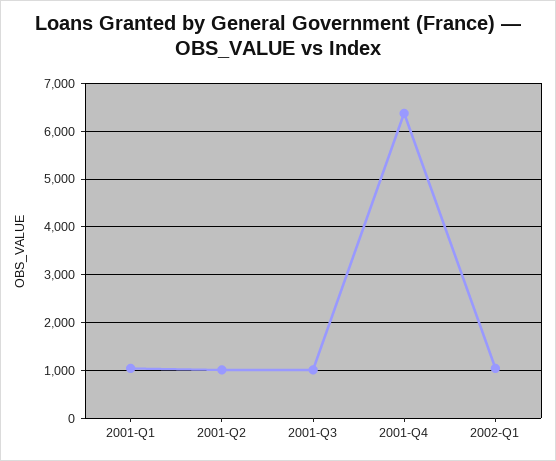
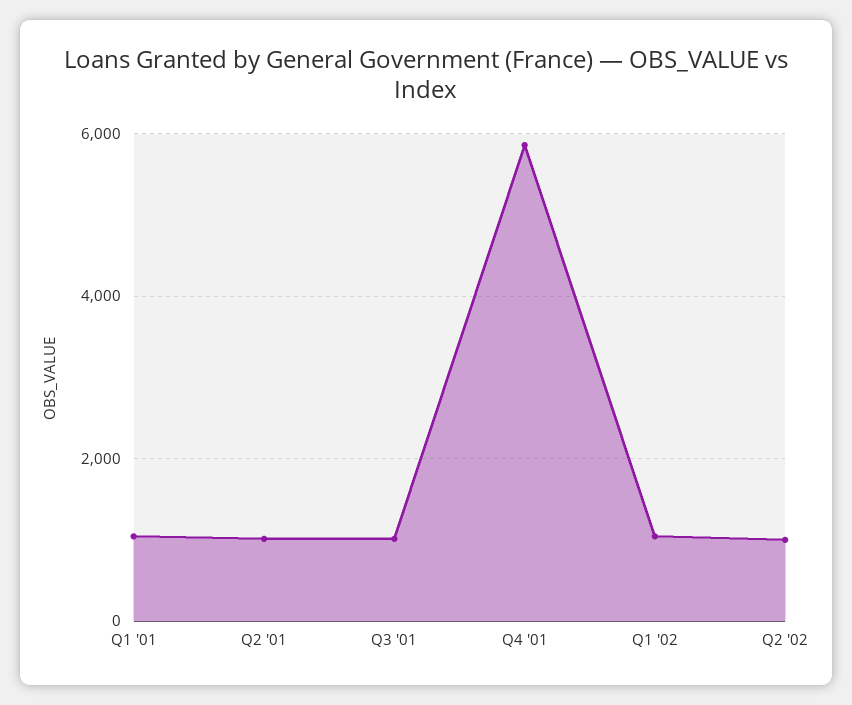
2001-Q4: 6400 -> 5800
Q2 '02: none -> 1000

